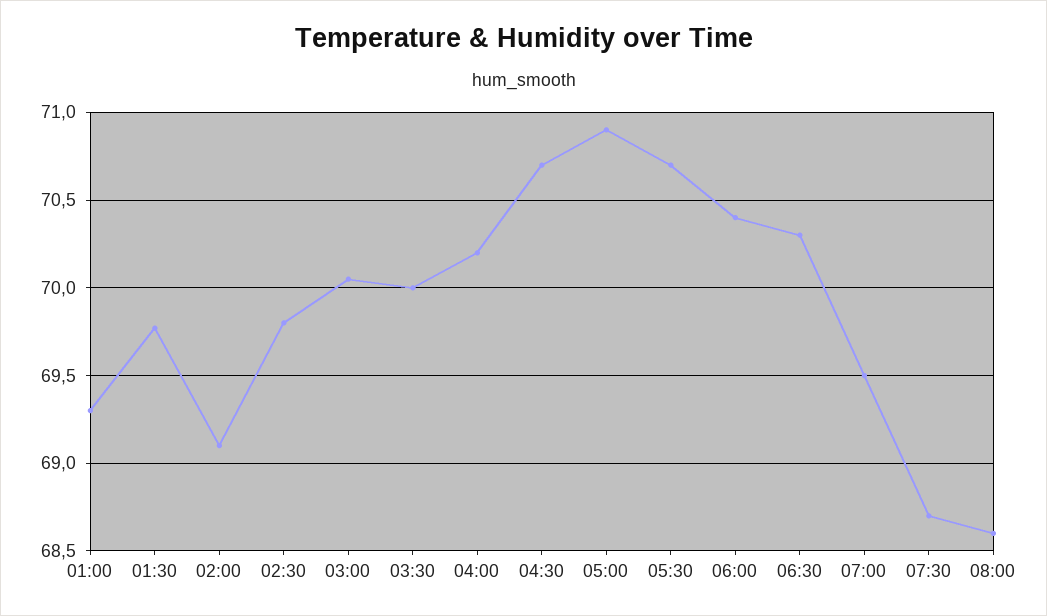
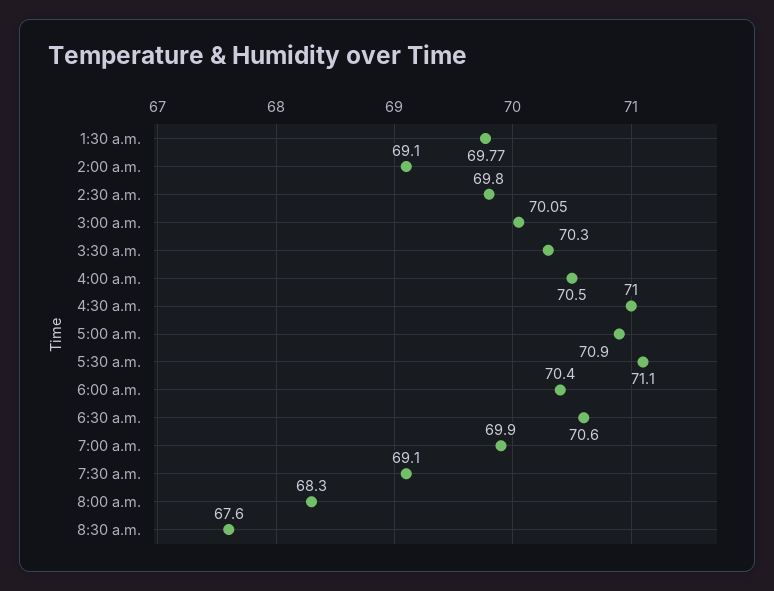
01:00: 69.3 -> none
03:30: 70 -> 70.3
04:00: 70.2 -> 70.5
04:30: 70.7 -> 71
05:30: 70.7 -> 71.1
06:30: 70.3 -> 70.6
07:00: 69.5 -> 69.9
07:30: 68.7 -> 69.1
08:00: 68.6 -> 68.3
8:30 a.m.: none -> 67.6

